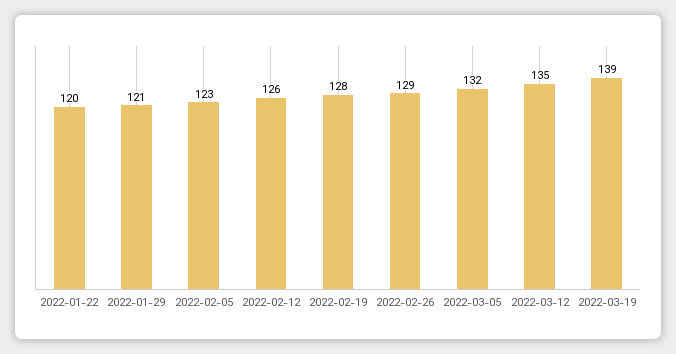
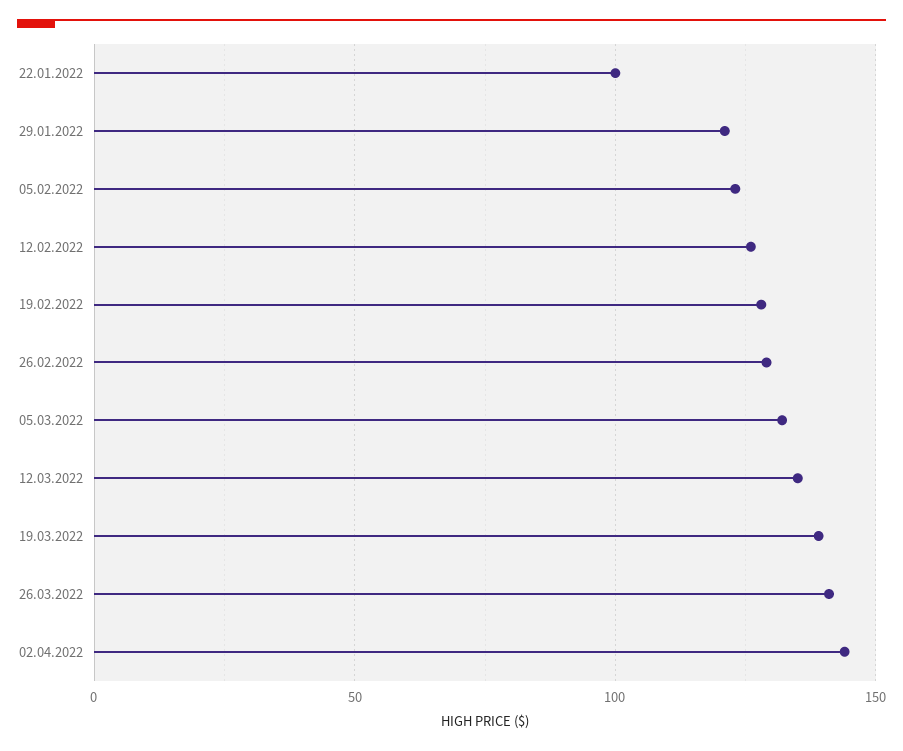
2022-01-22: 120 -> 100
26.03.2022: none -> 140
02.04.2022: none -> 145

